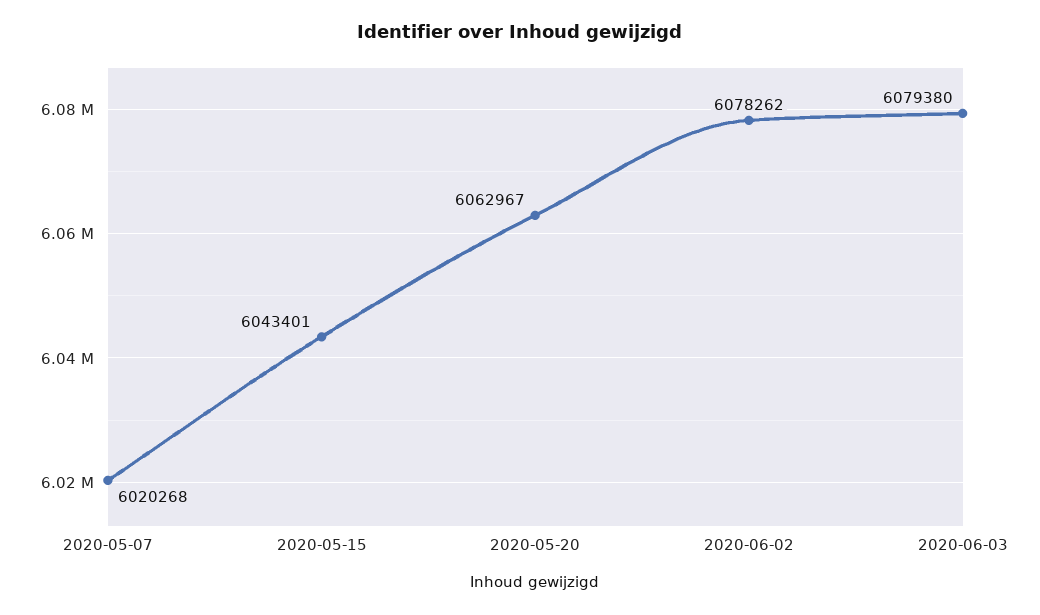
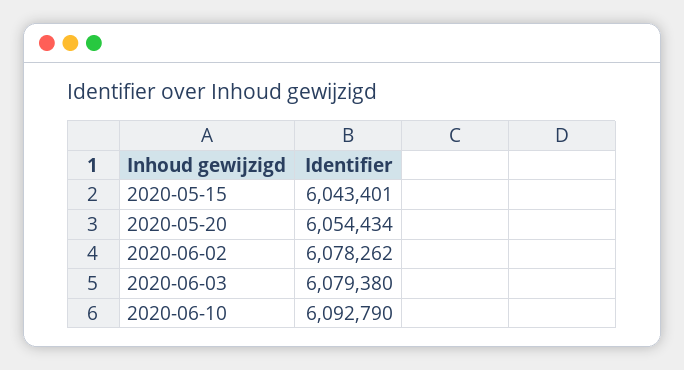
2020-05-07: 6020268 -> none
2020-05-20: 6062967 -> 6054434
2020-06-10: none -> 6092790

